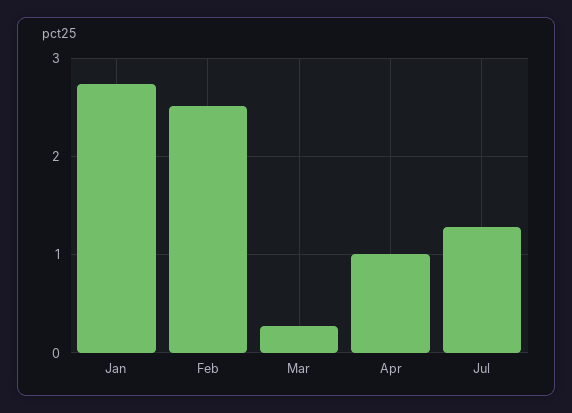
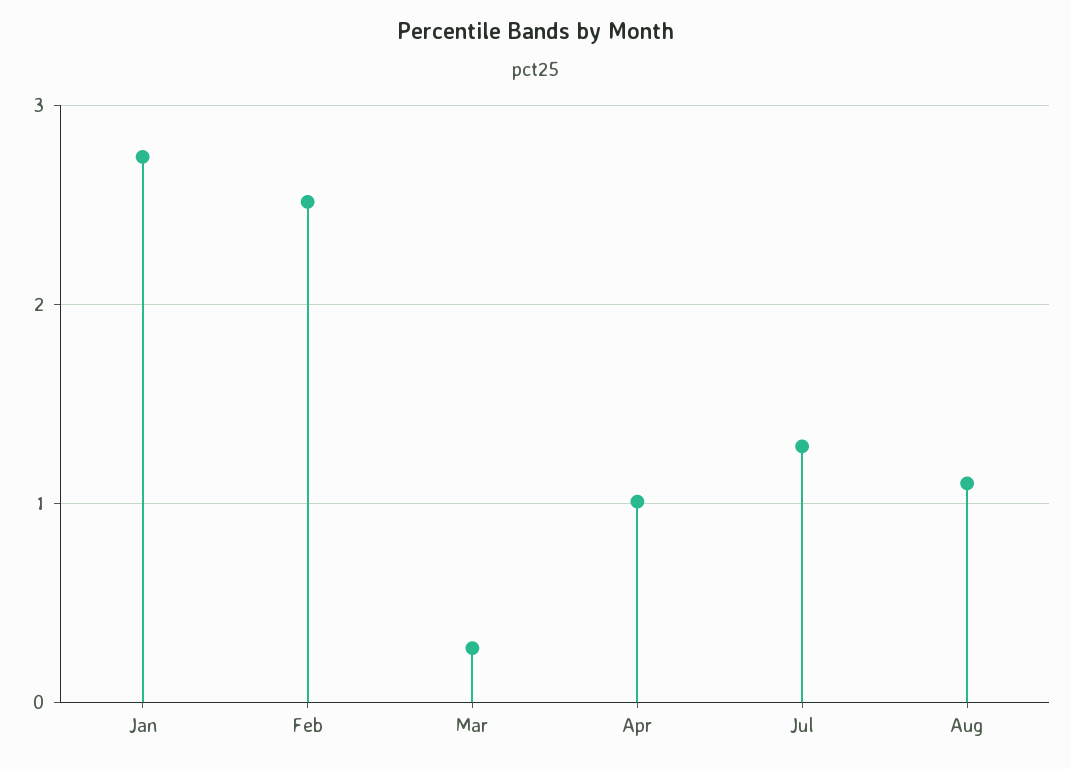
Aug: none -> 1.1

